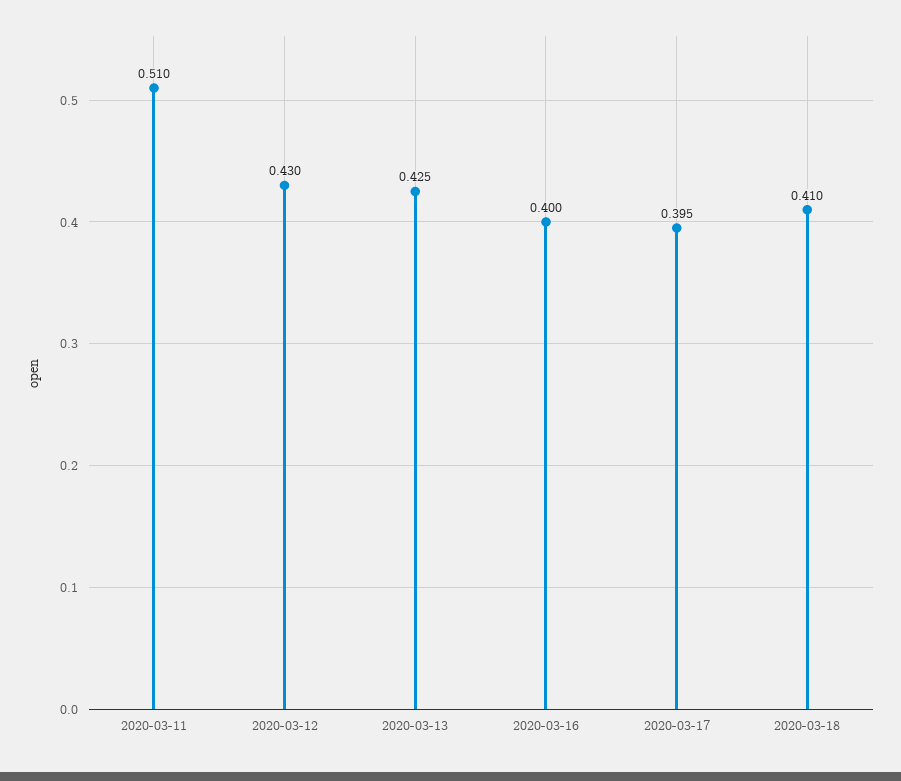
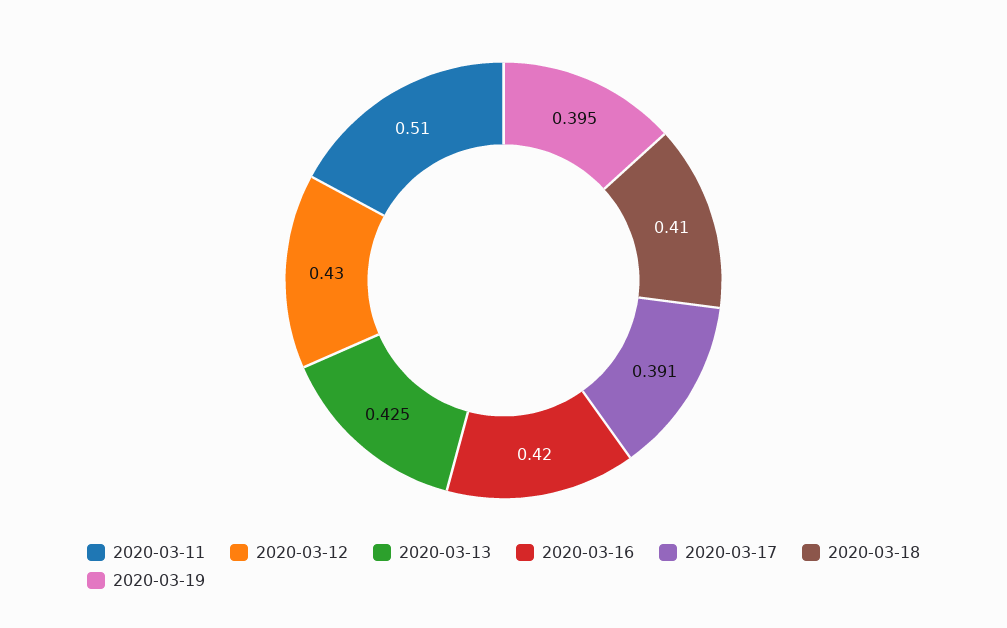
2020-03-16: 0.4 -> 0.42
2020-03-17: 0.395 -> 0.391
2020-03-19: none -> 0.395

